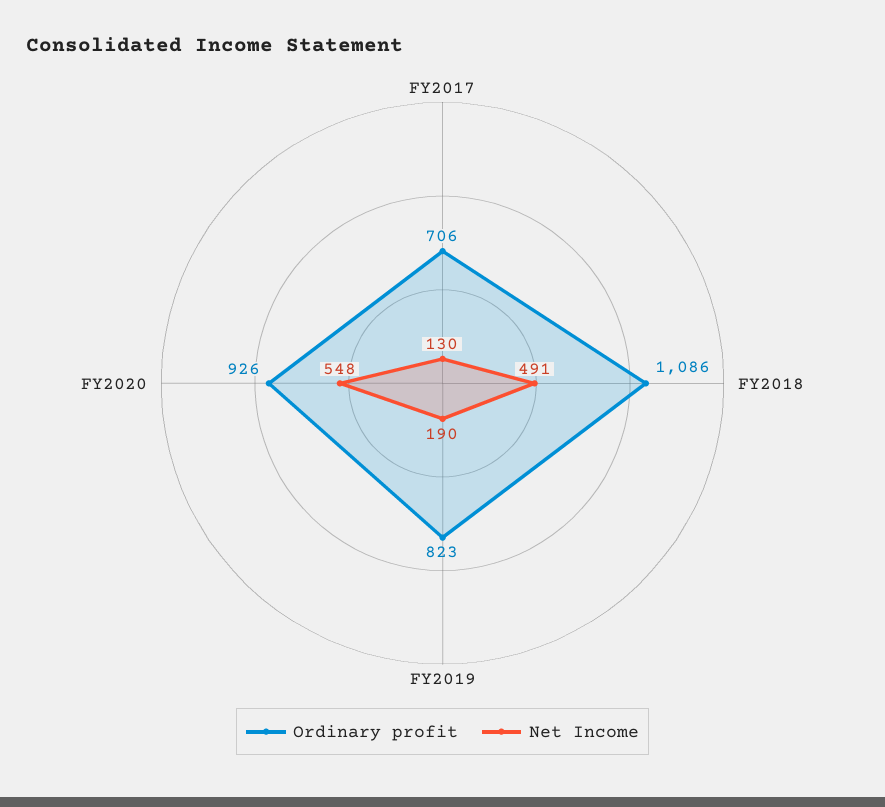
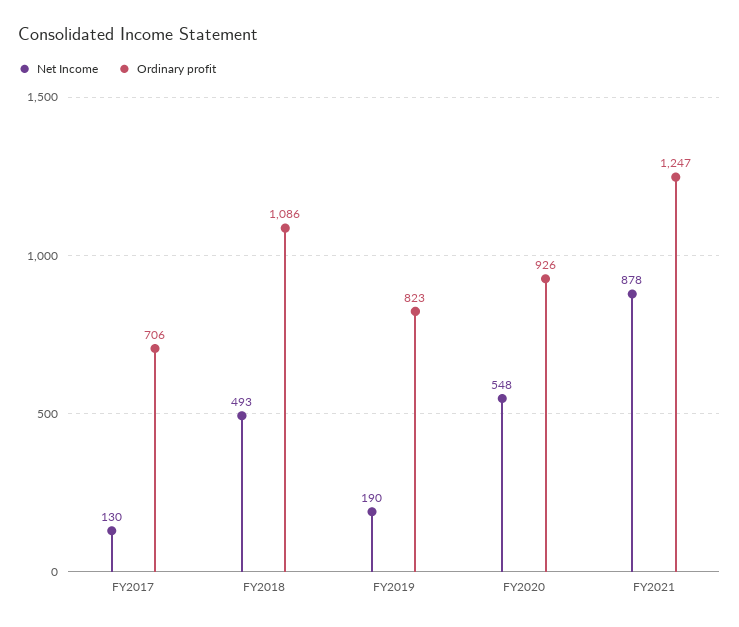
Net Income, FY2018: 491 -> 493
Net Income, FY2021: none -> 878
Ordinary profit, FY2021: none -> 1247

